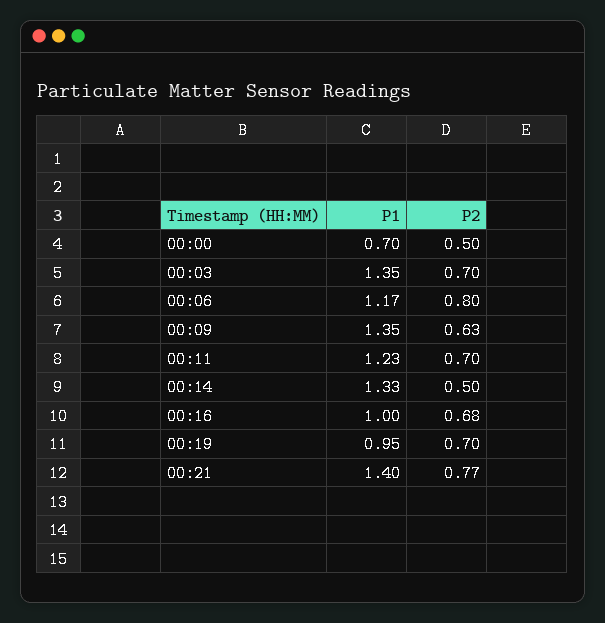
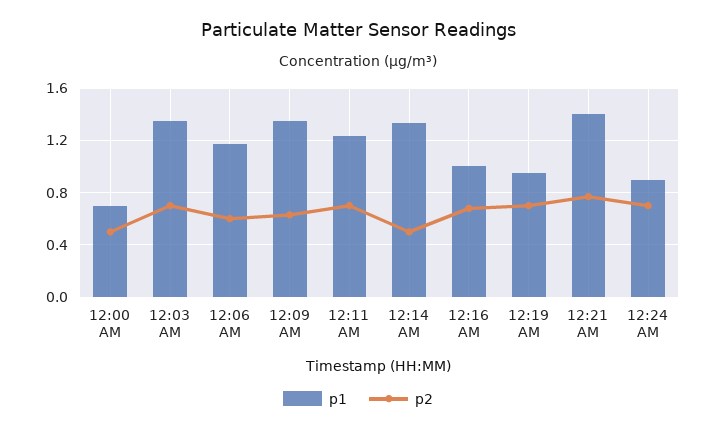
P2, 00:06: 0.8 -> 0.6
P1, 12:24 AM: none -> 0.9
P2, 12:24 AM: none -> 0.7

